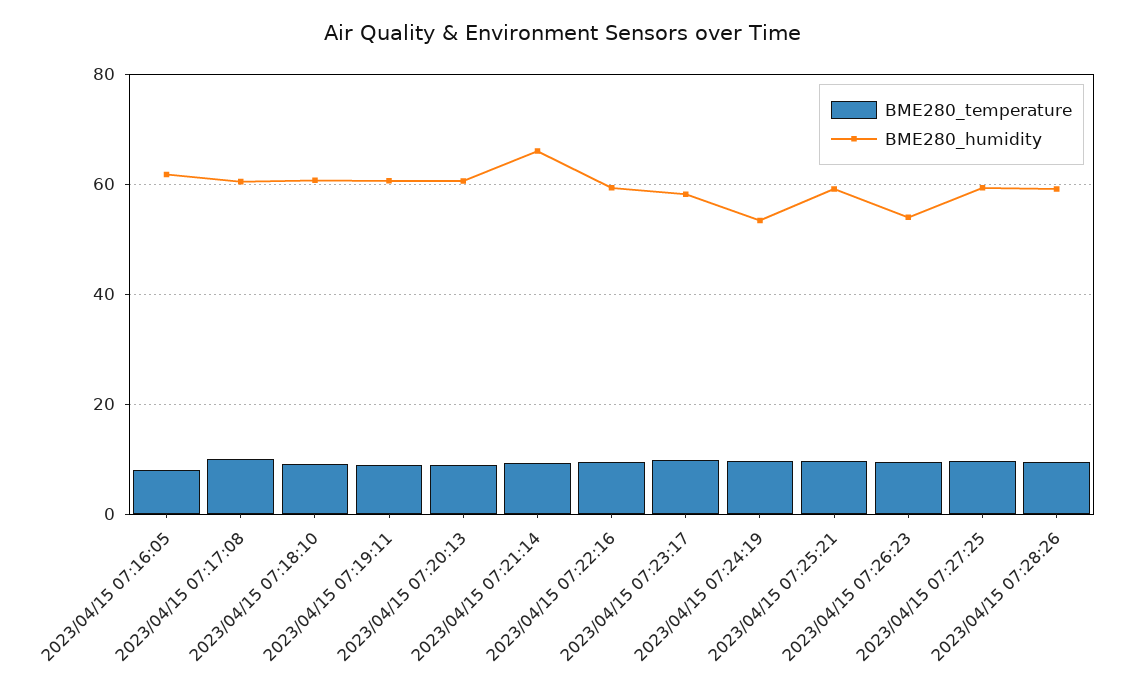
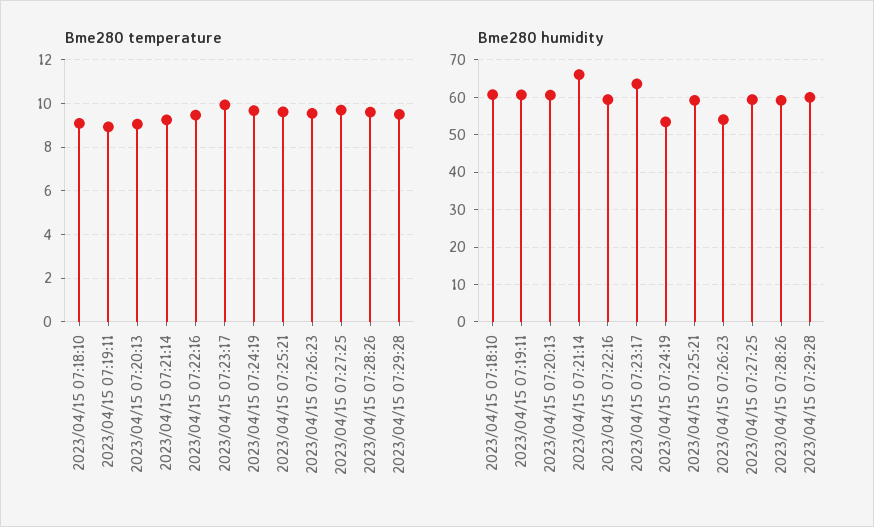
BME280_temperature, 2023/04/15 07:16:05: 8 -> none
BME280_humidity, 2023/04/15 07:16:05: 62 -> none
BME280_temperature, 2023/04/15 07:17:08: 10 -> none
BME280_humidity, 2023/04/15 07:17:08: 60 -> none
BME280_humidity, 2023/04/15 07:23:17: 58 -> 64
BME280_temperature, 2023/04/15 07:29:28: none -> 9.5
BME280_humidity, 2023/04/15 07:29:28: none -> 60

